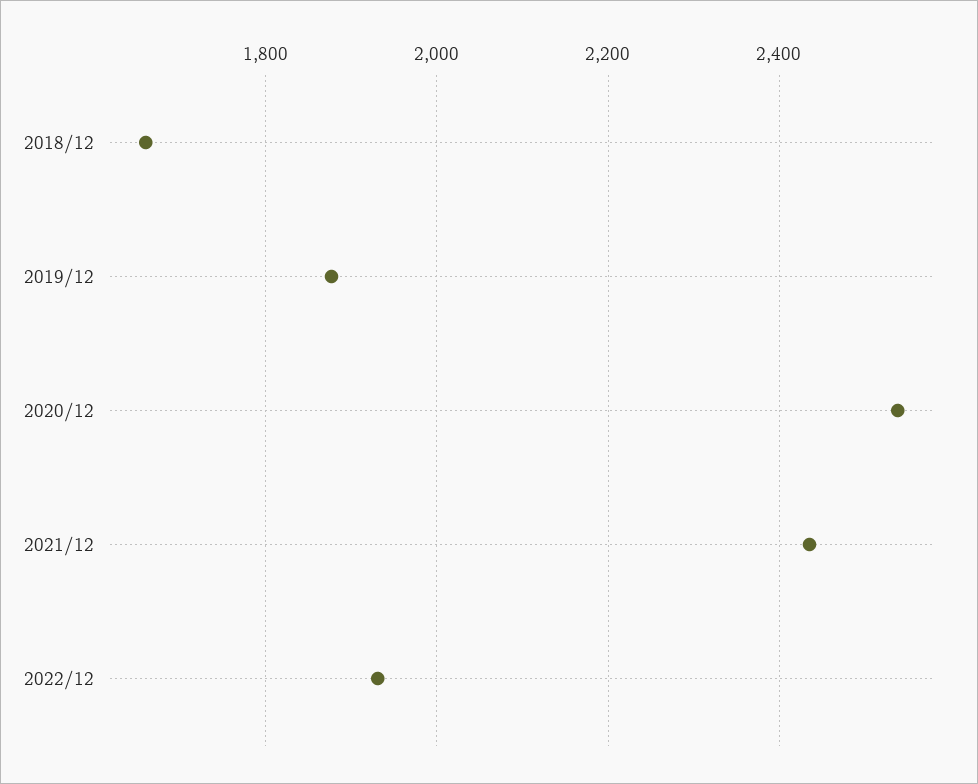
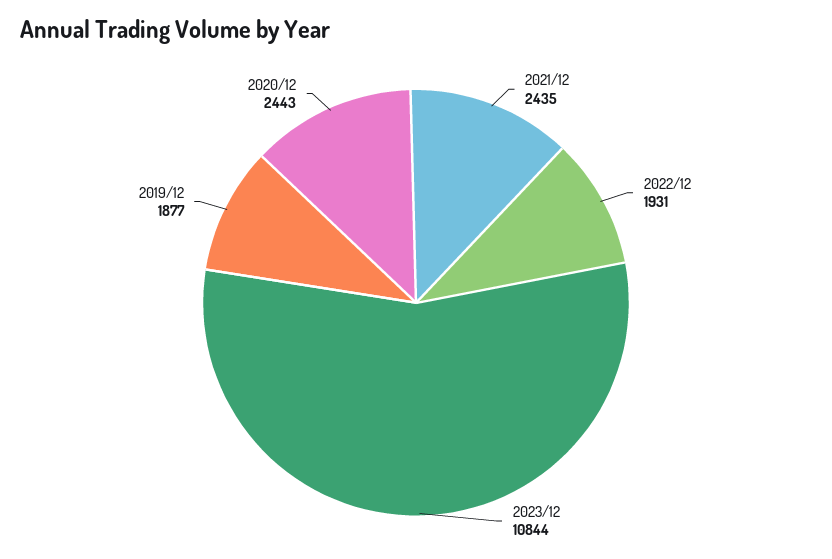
2018/12: 1660 -> none
2020/12: 2540 -> 2443
2023/12: none -> 10844

